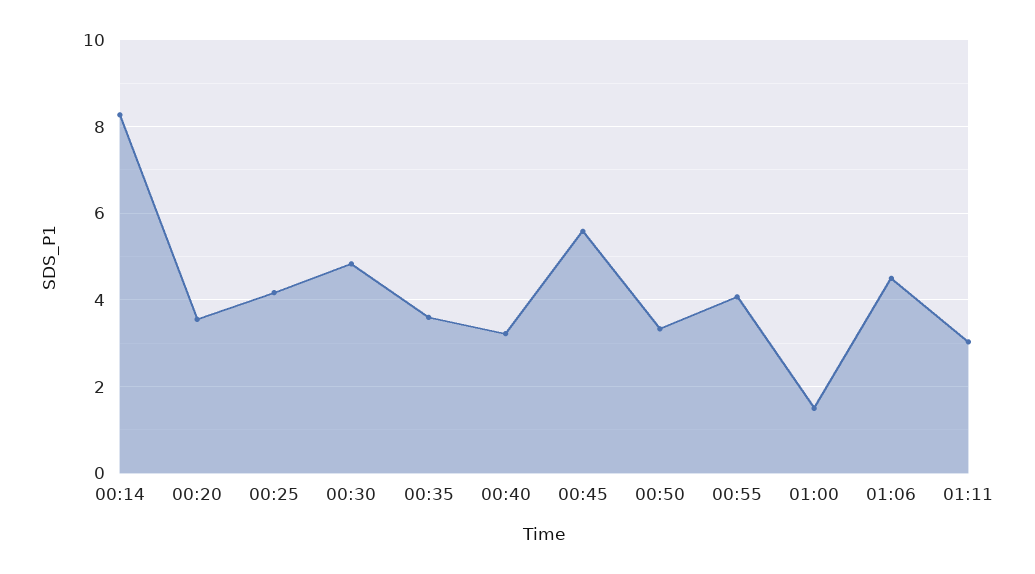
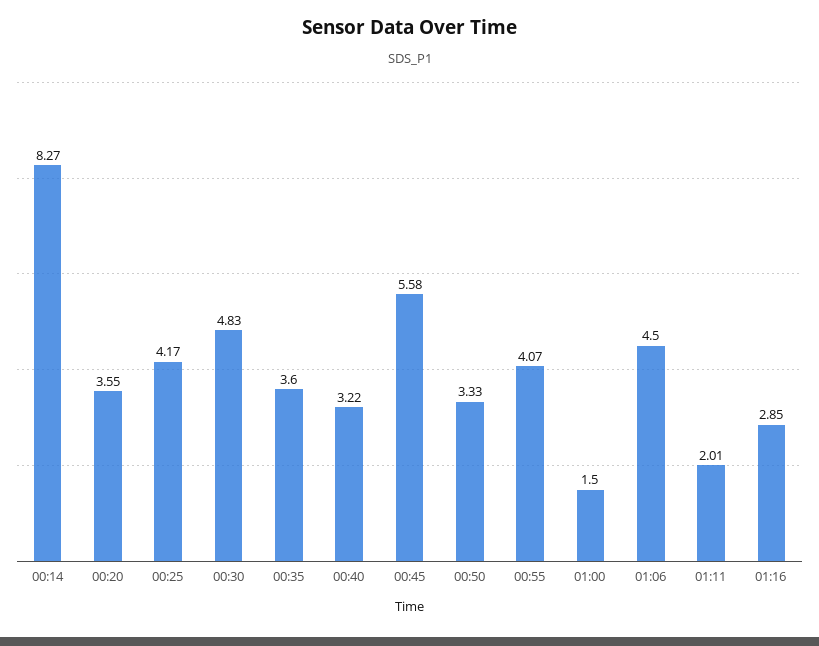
01:11: 3 -> 2.01
01:16: none -> 2.85

